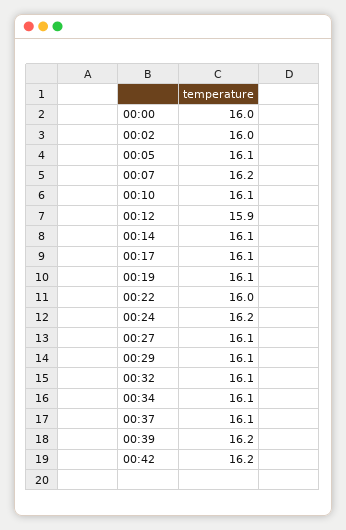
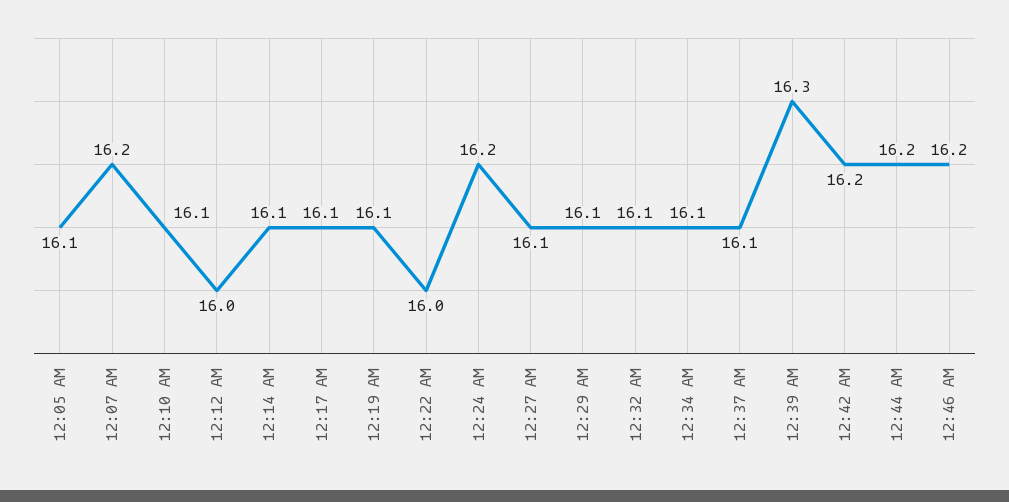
00:00: 16 -> none
00:02: 16 -> none
00:12: 15.9 -> 16
00:39: 16.2 -> 16.3
12:44 AM: none -> 16.2
12:46 AM: none -> 16.2

